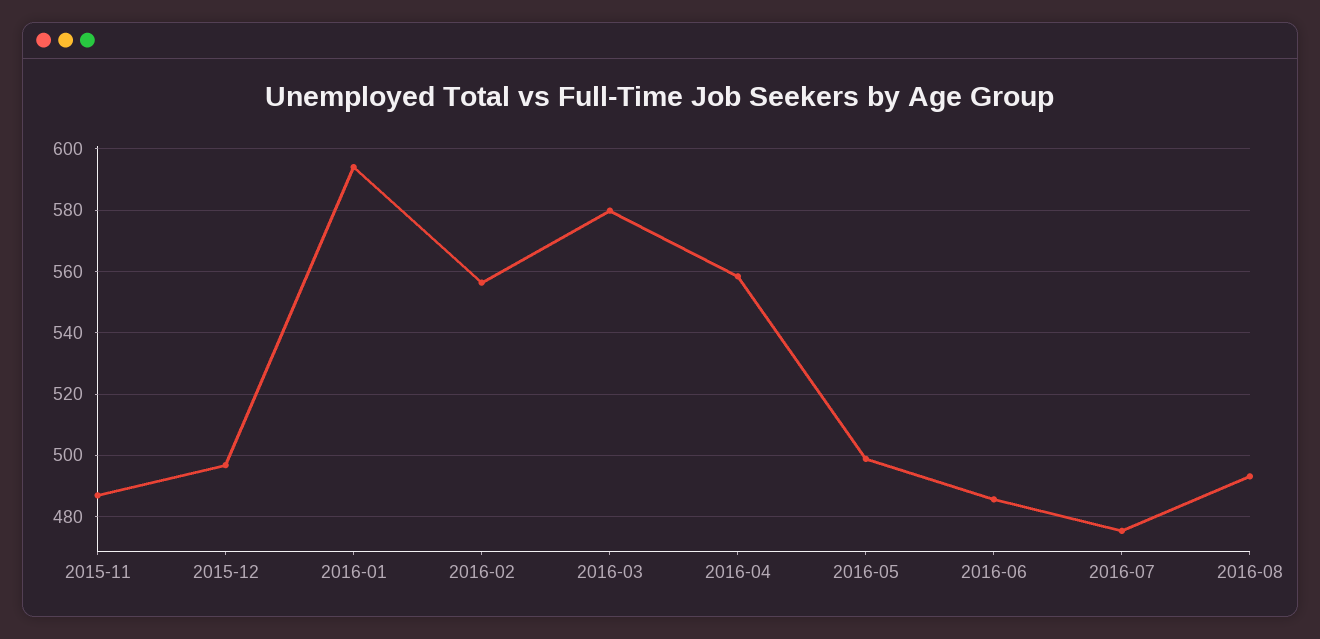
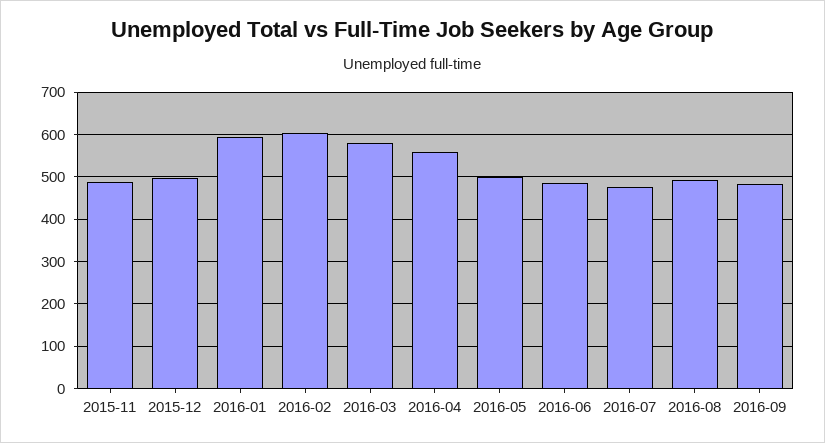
2016-02: 556 -> 600
2016-09: none -> 480

